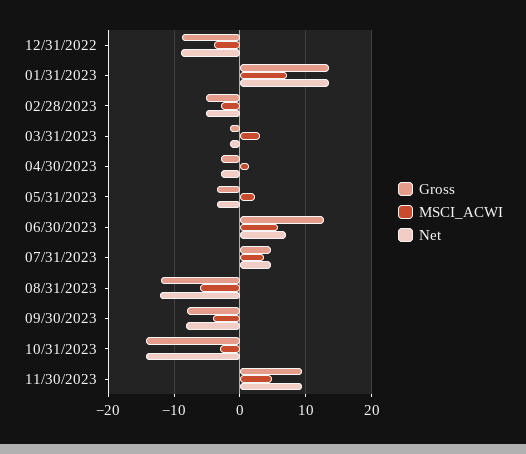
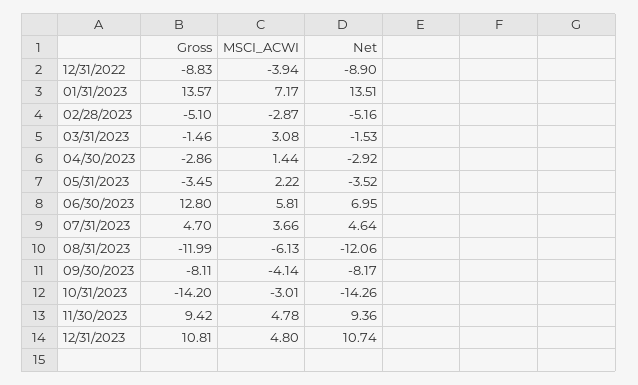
Gross, 12/31/2023: none -> 10.81
MSCI_ACWI, 12/31/2023: none -> 4.8
Net, 12/31/2023: none -> 10.74

